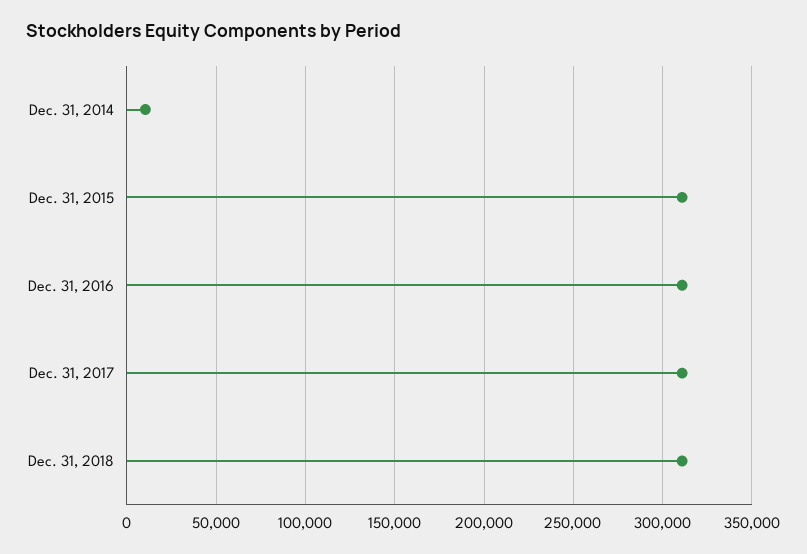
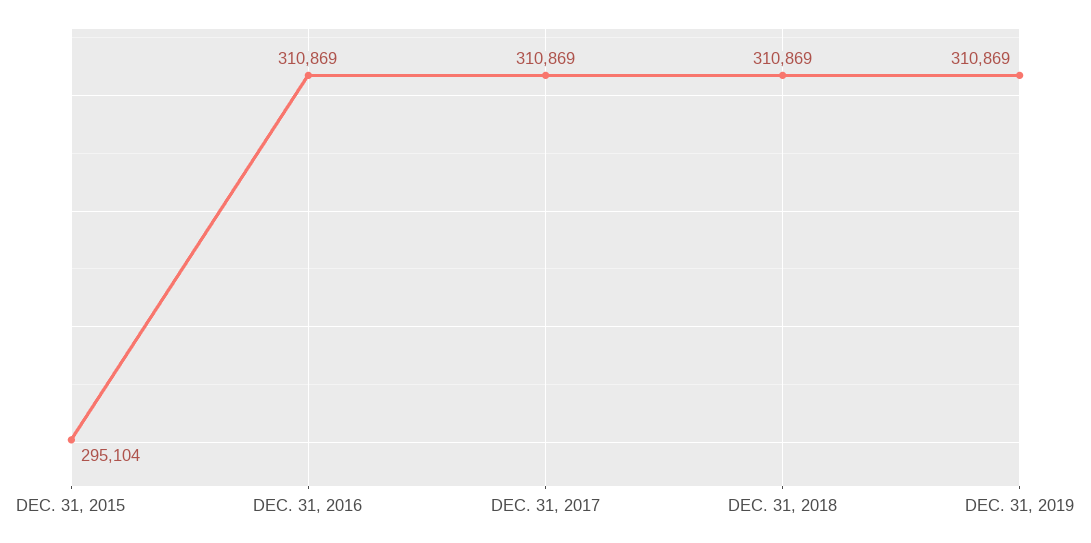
Dec. 31, 2014: 10000 -> none
Dec. 31, 2015: 310000 -> 295104
DEC. 31, 2019: none -> 310869

